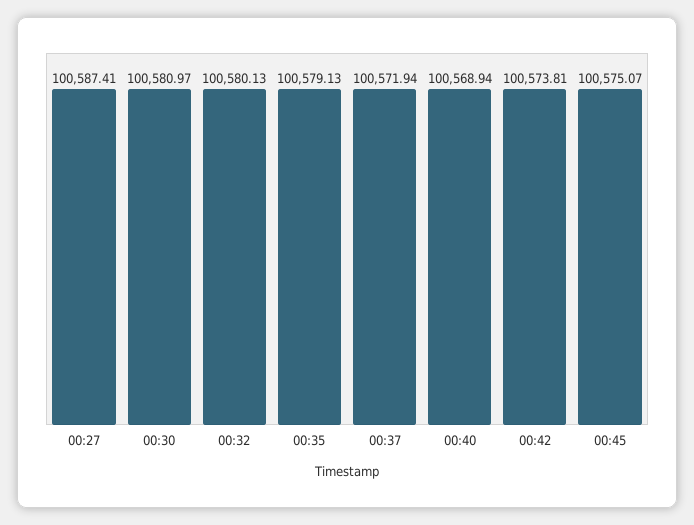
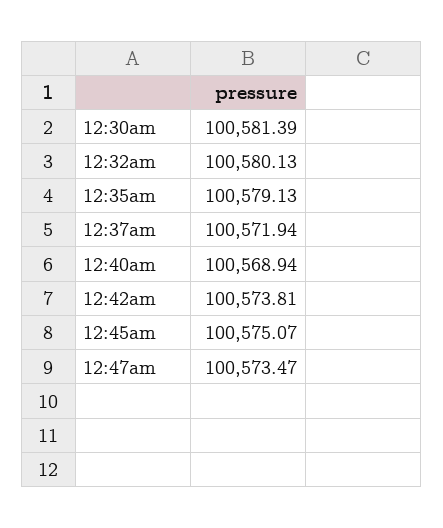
00:27: 100587.41 -> none
00:30: 100580.97 -> 100581.39
12:47am: none -> 100573.47

